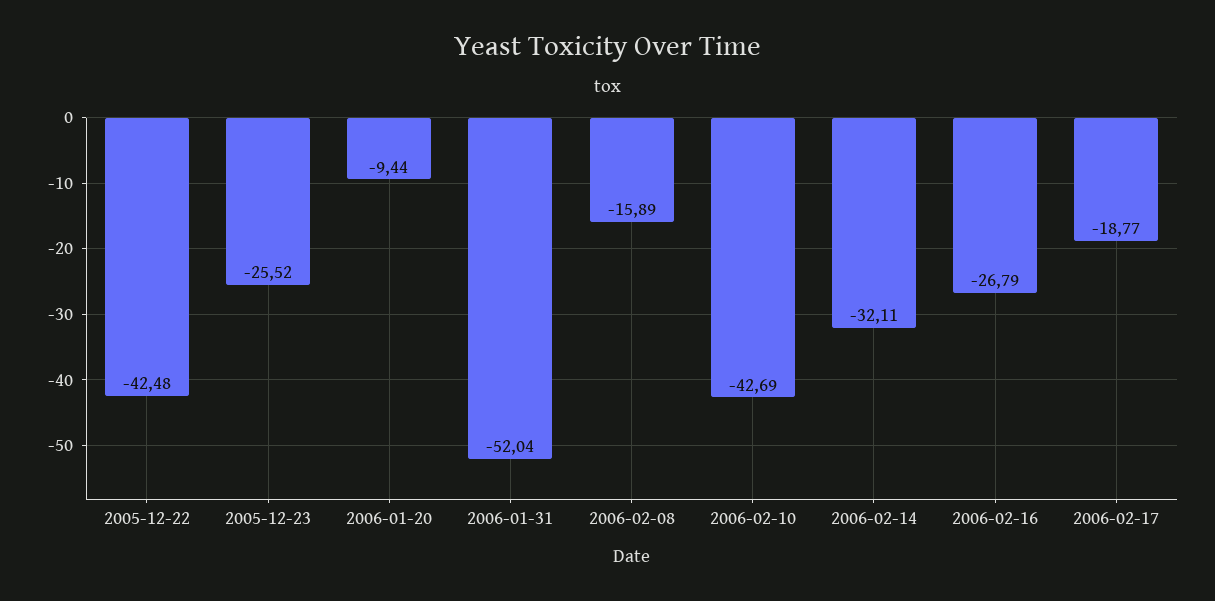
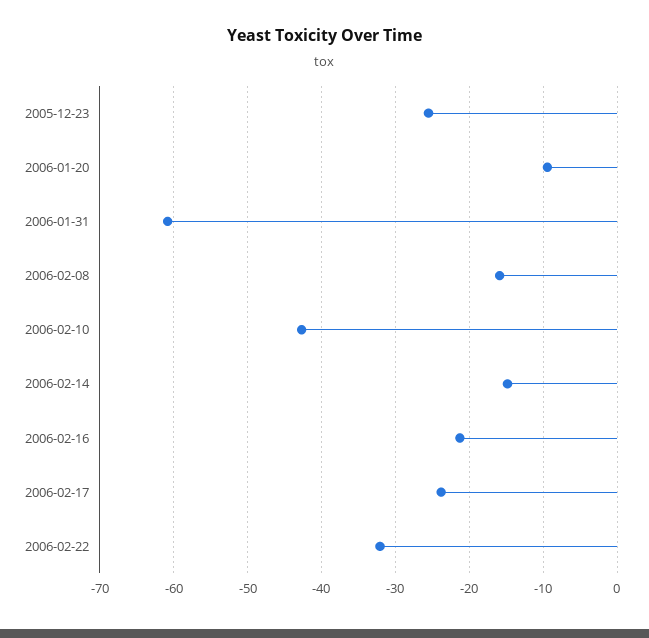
2005-12-22: -42.48 -> none
2006-01-31: -52.04 -> -61
2006-02-14: -32.11 -> -15
2006-02-16: -26.79 -> -21
2006-02-17: -18.77 -> -24
2006-02-22: none -> -32

